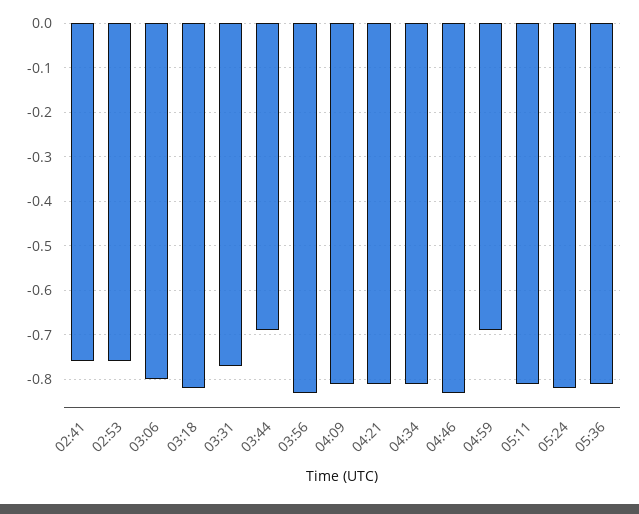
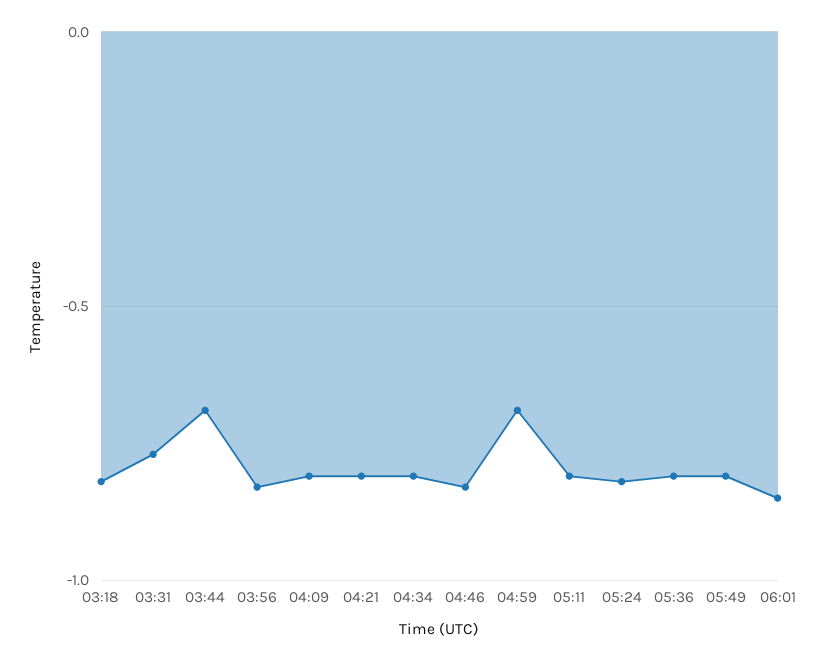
02:41: -0.75 -> none
02:53: -0.75 -> none
03:06: -0.8 -> none
05:49: none -> -0.8
06:01: none -> -0.85

